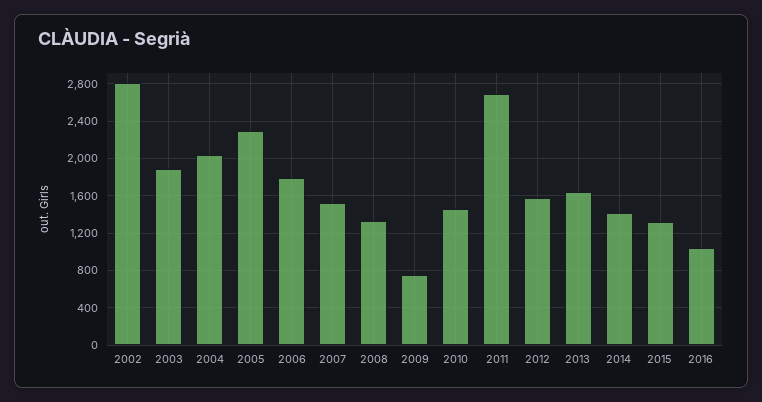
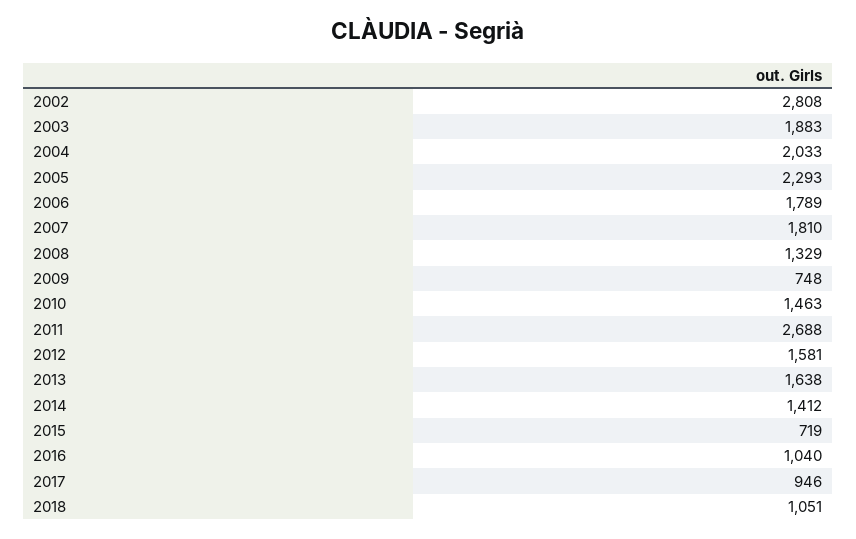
2007: 1500 -> 1810
2015: 1300 -> 719
2017: none -> 946
2018: none -> 1051

